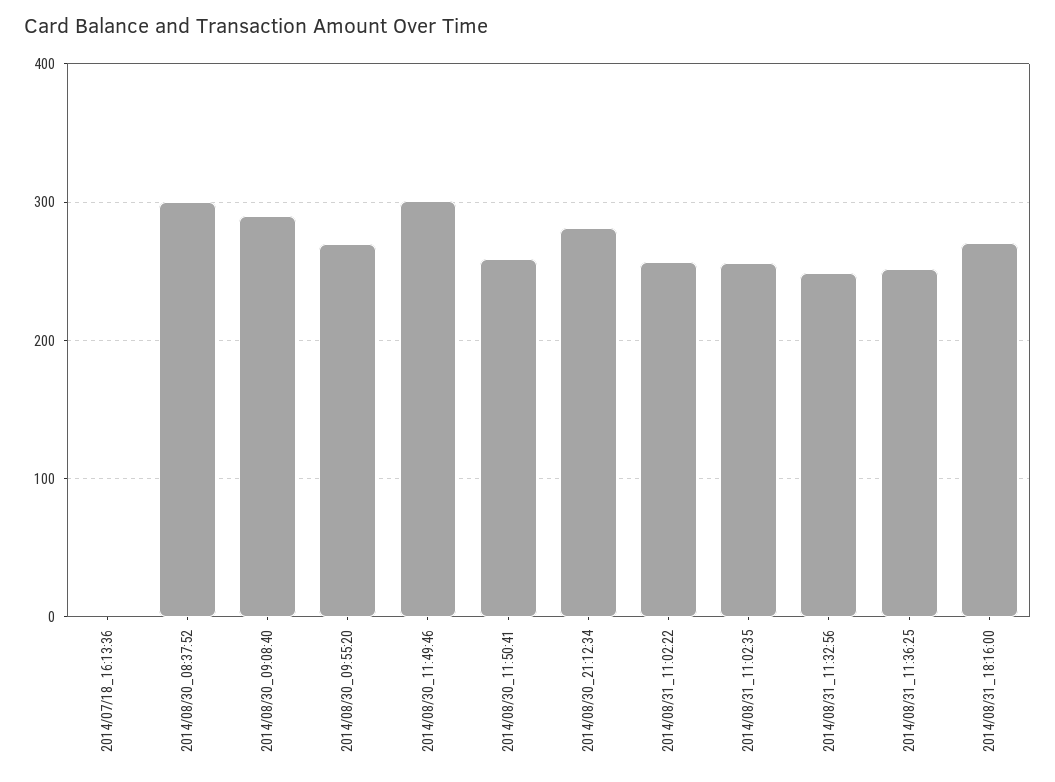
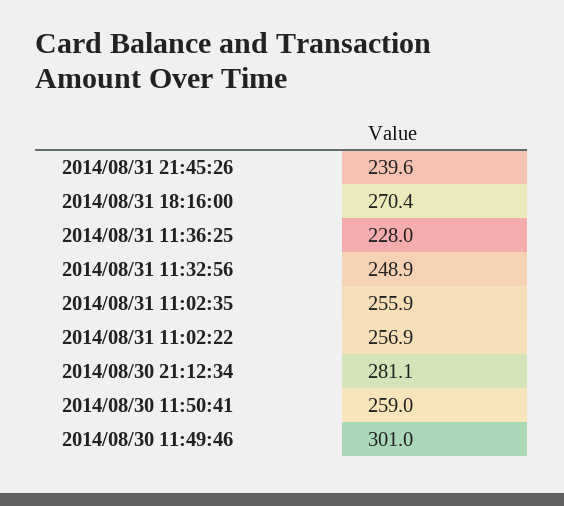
2014/07/18_16:13:36: 0 -> none
2014/08/30_08:37:52: 300 -> none
2014/08/30_09:08:40: 290 -> none
2014/08/30_09:55:20: 270 -> none
2014/08/31_11:36:25: 250 -> 228
2014/08/31 21:45:26: none -> 239.6

